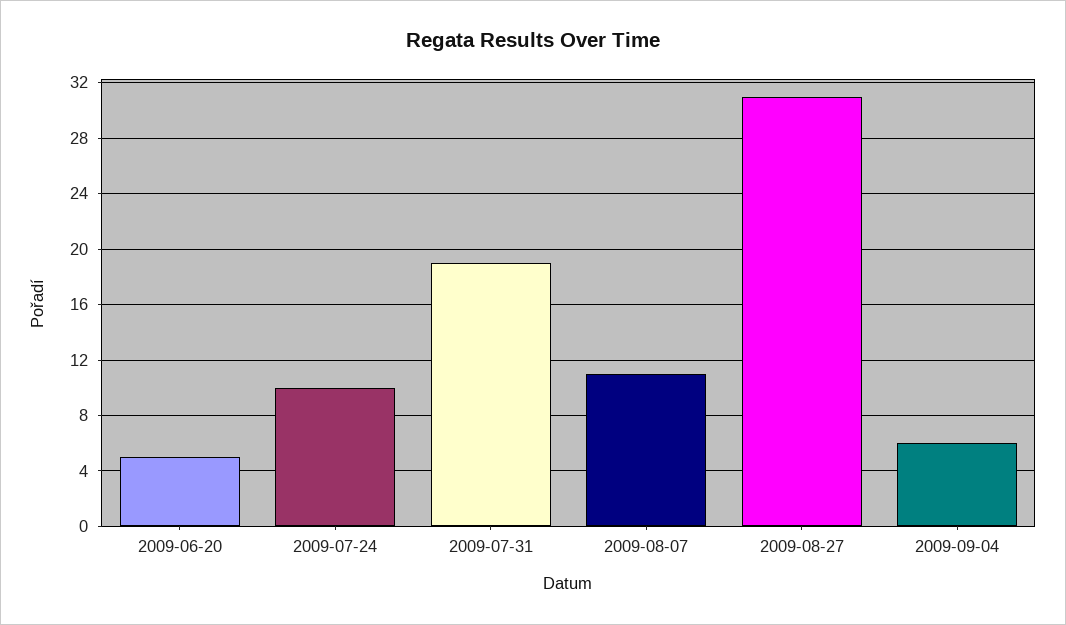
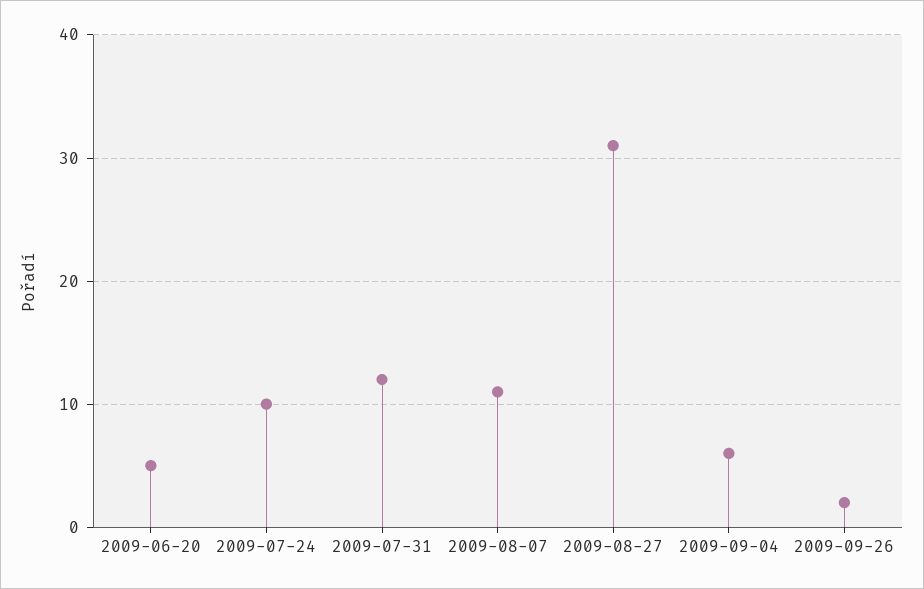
2009-07-31: 19 -> 12
2009-09-26: none -> 2

